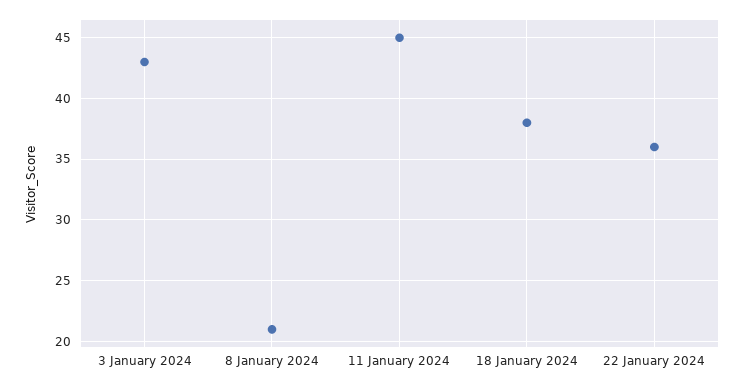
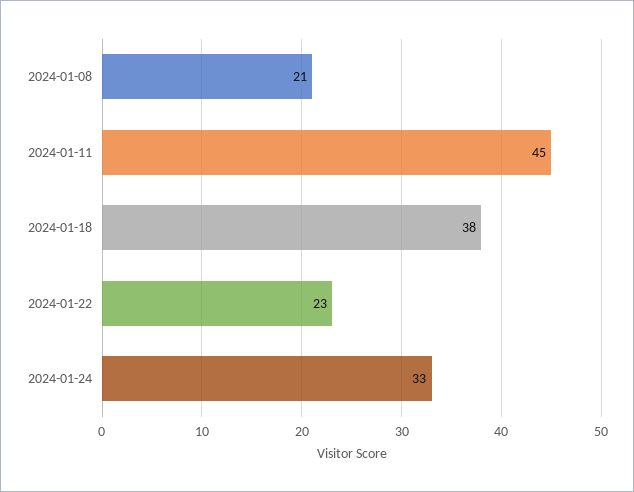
3 January 2024: 43 -> none
22 January 2024: 36 -> 23
2024-01-24: none -> 33

